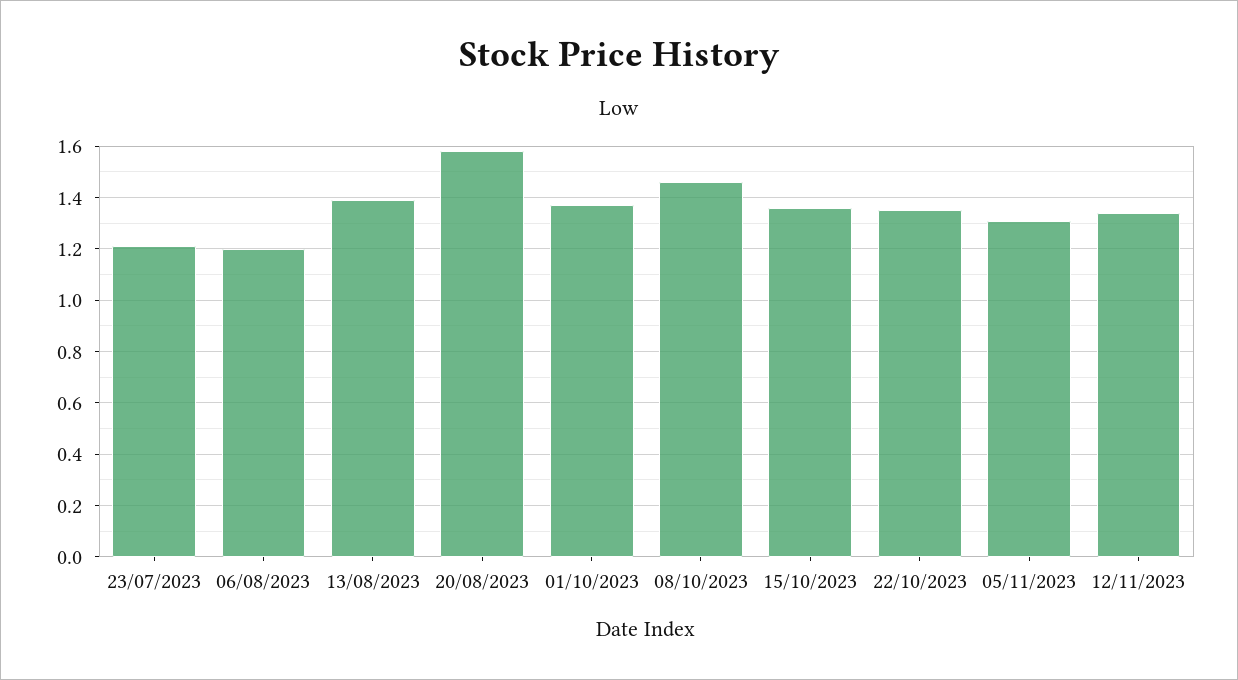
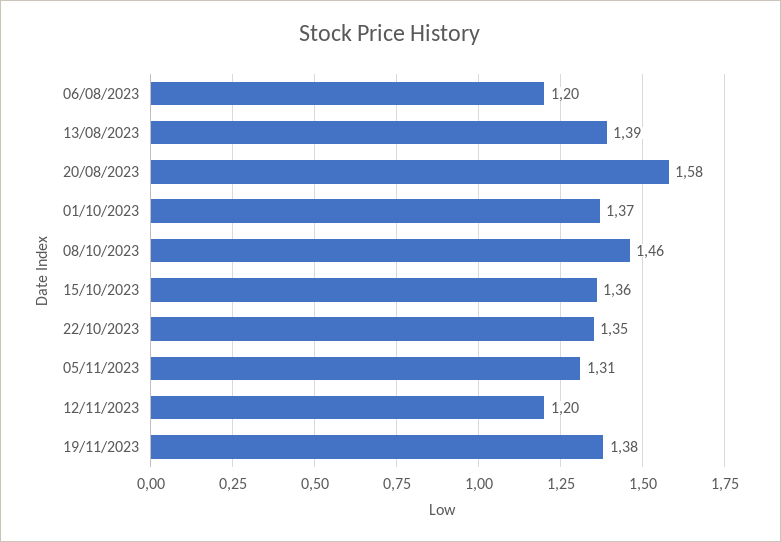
23/07/2023: 1.2 -> none
12/11/2023: 1.35 -> 1.2
19/11/2023: none -> 1.38

